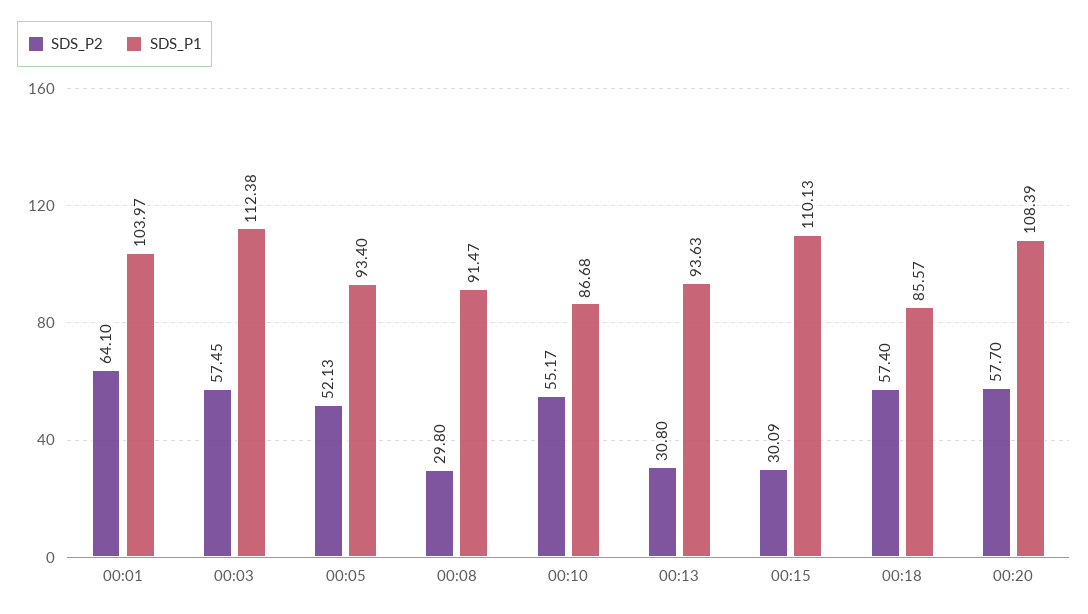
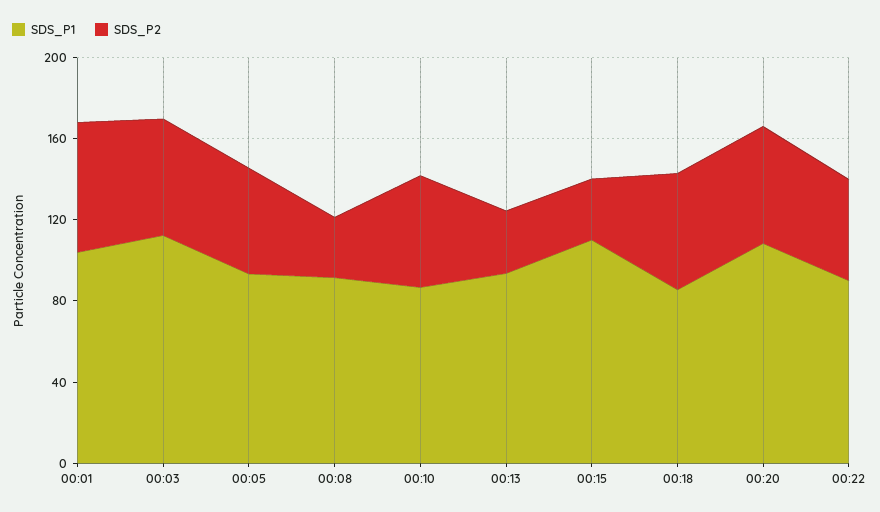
SDS_P1, 00:22: none -> 90
SDS_P2, 00:22: none -> 50

